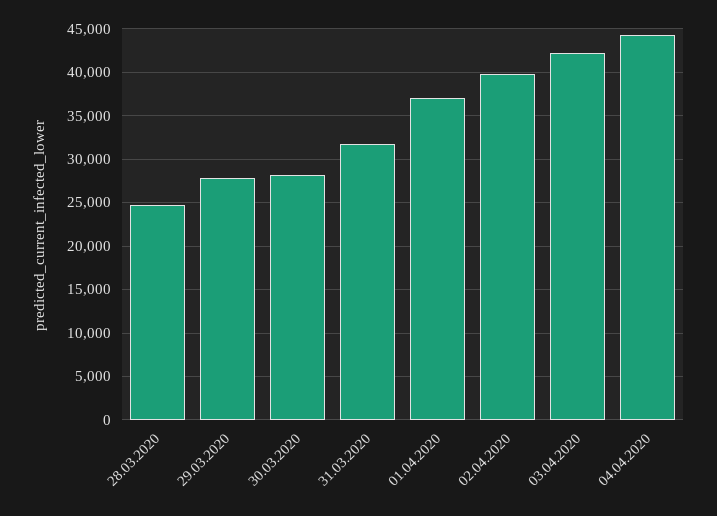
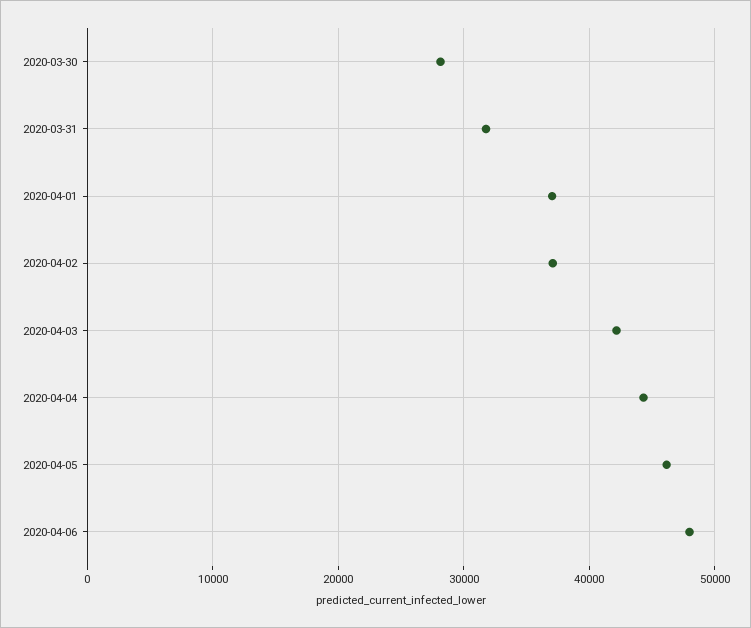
28.03.2020: 25000 -> none
29.03.2020: 28000 -> none
02.04.2020: 40000 -> 37000
2020-04-05: none -> 46000
2020-04-06: none -> 48000

